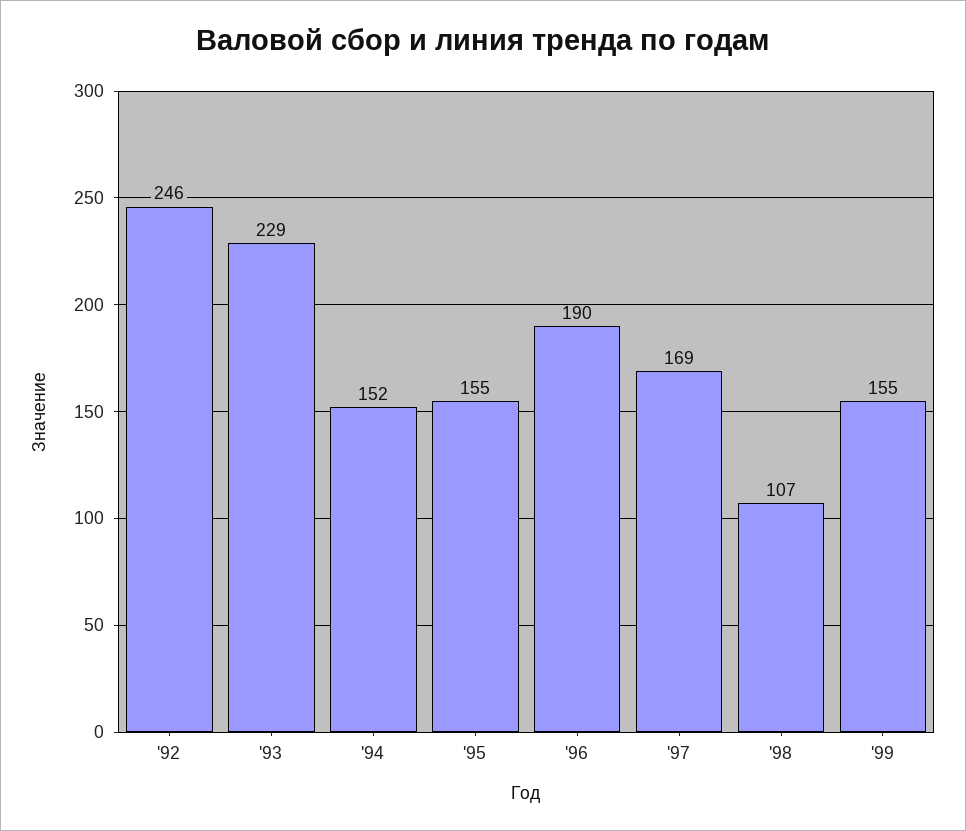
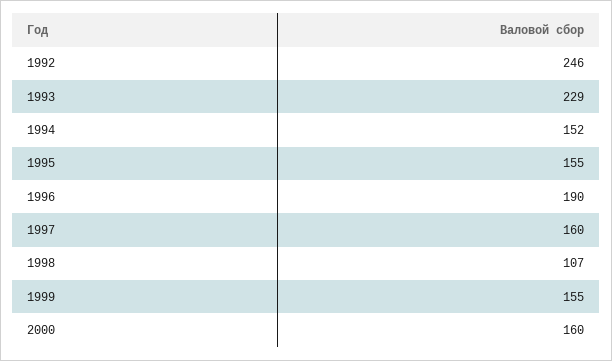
'97: 169 -> 160
2000: none -> 160

